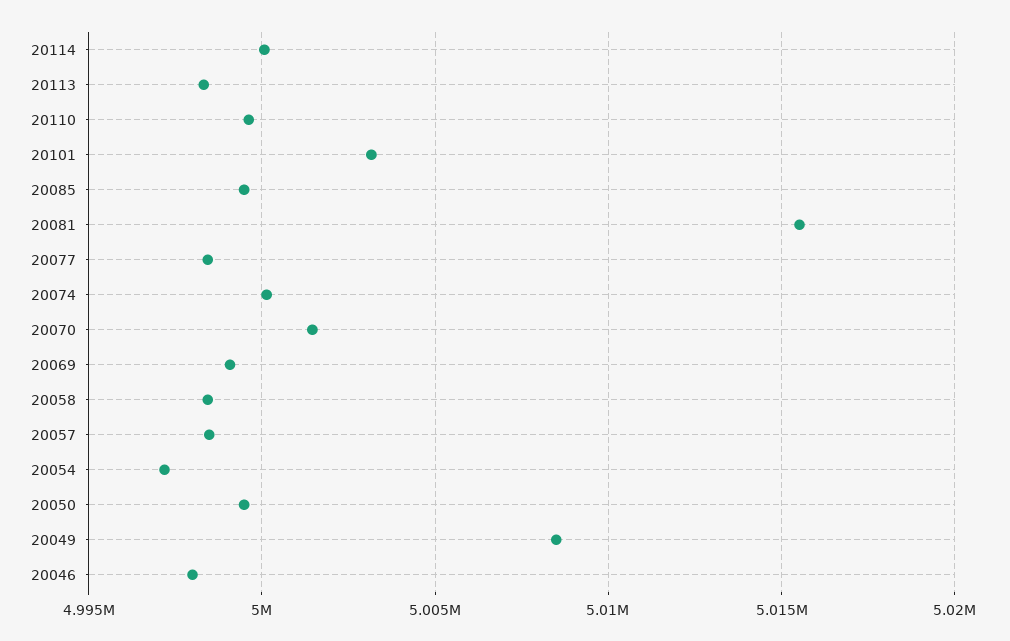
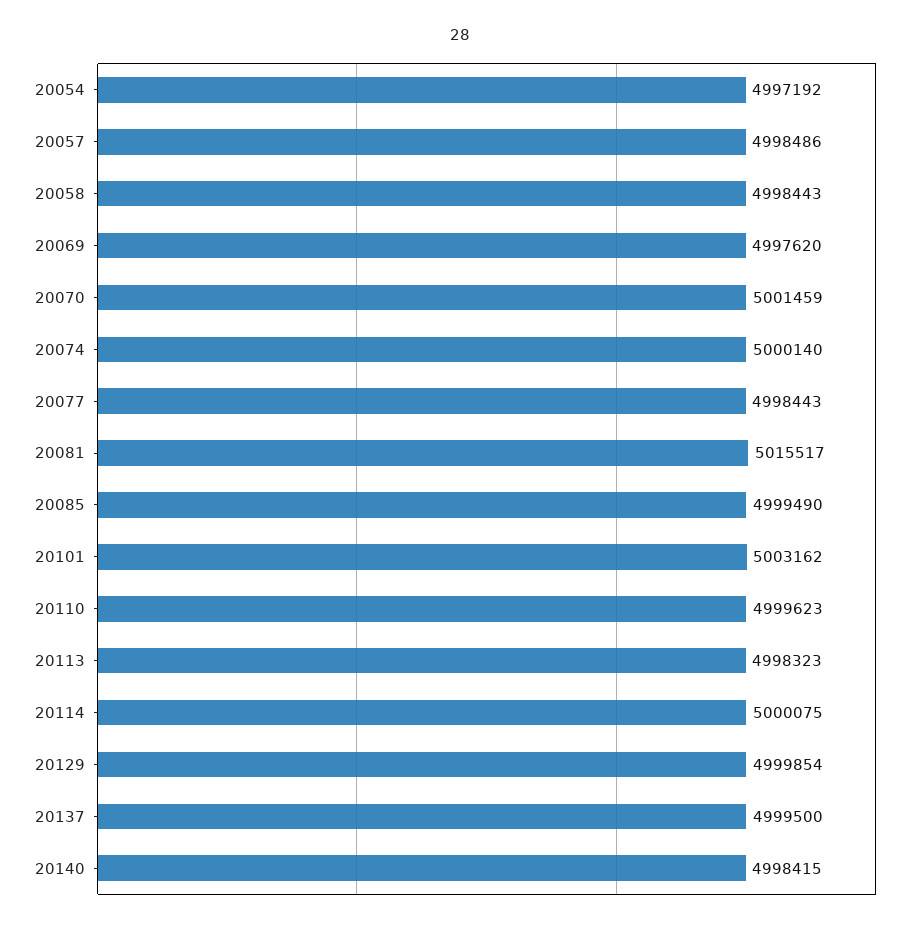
20069: 4999000 -> 4997620
20050: 4999500 -> none
20049: 5008500 -> none
20046: 4998000 -> none
20129: none -> 4999854
20137: none -> 4999500
20140: none -> 4998415

